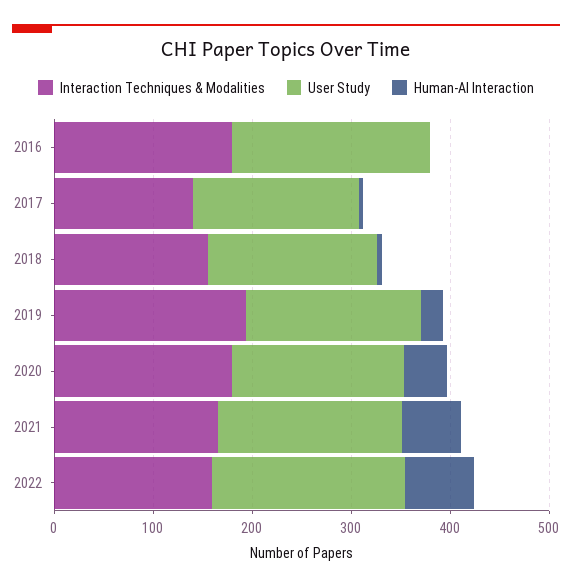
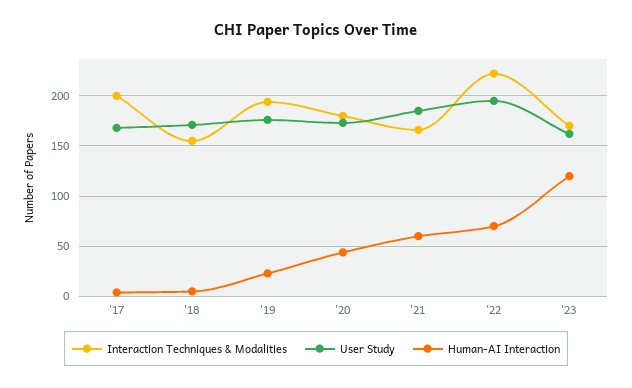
Interaction Techniques & Modalities, 2016: 180 -> none
User Study, 2016: 200 -> none
Human-AI Interaction, 2016: 0 -> none
Interaction Techniques & Modalities, 2017: 140 -> 200
Interaction Techniques & Modalities, 2022: 160 -> 220
Interaction Techniques & Modalities, '23: none -> 170
User Study, '23: none -> 160
Human-AI Interaction, '23: none -> 120

